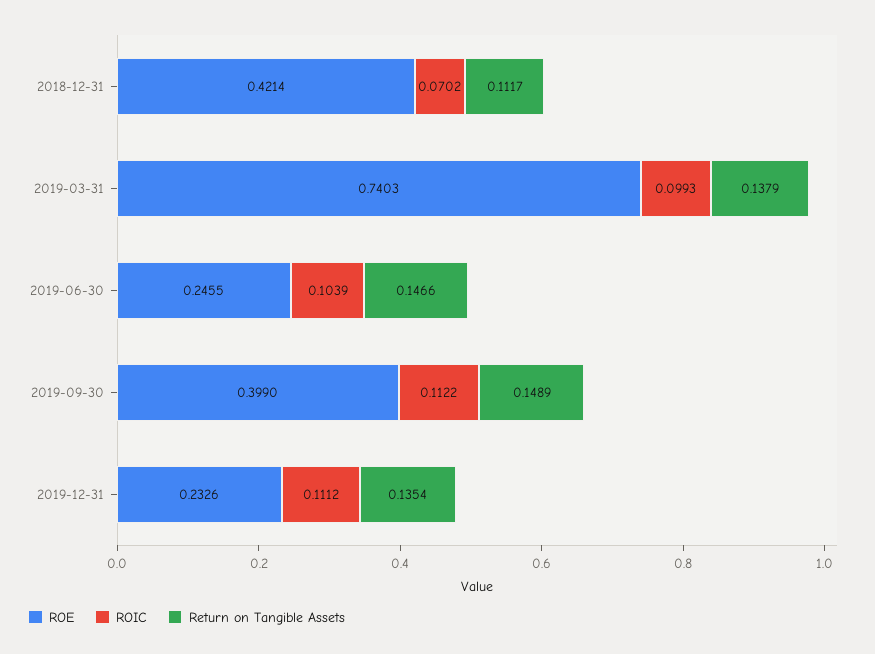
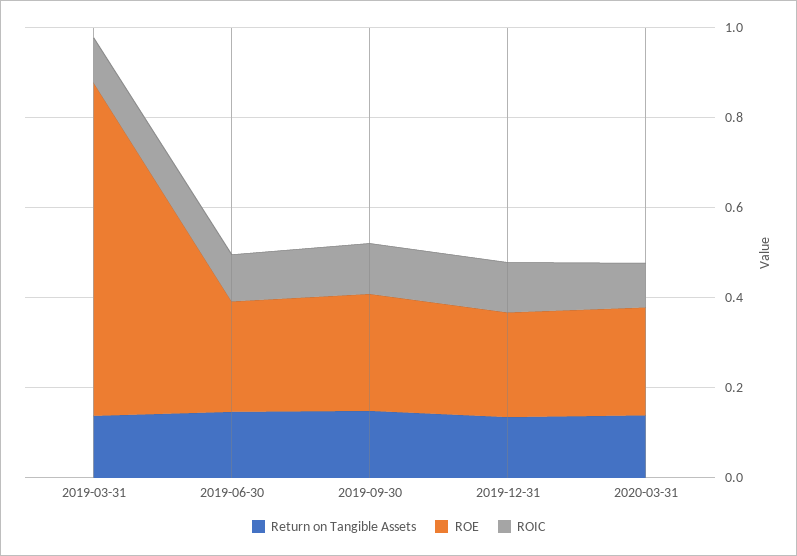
ROE, 2018-12-31: 0.4214 -> none
ROIC, 2018-12-31: 0.0702 -> none
Return on Tangible Assets, 2018-12-31: 0.1117 -> none
ROE, 2019-09-30: 0.399 -> 0.25
Return on Tangible Assets, 2020-03-31: none -> 0.15
ROE, 2020-03-31: none -> 0.25
ROIC, 2020-03-31: none -> 0.1

